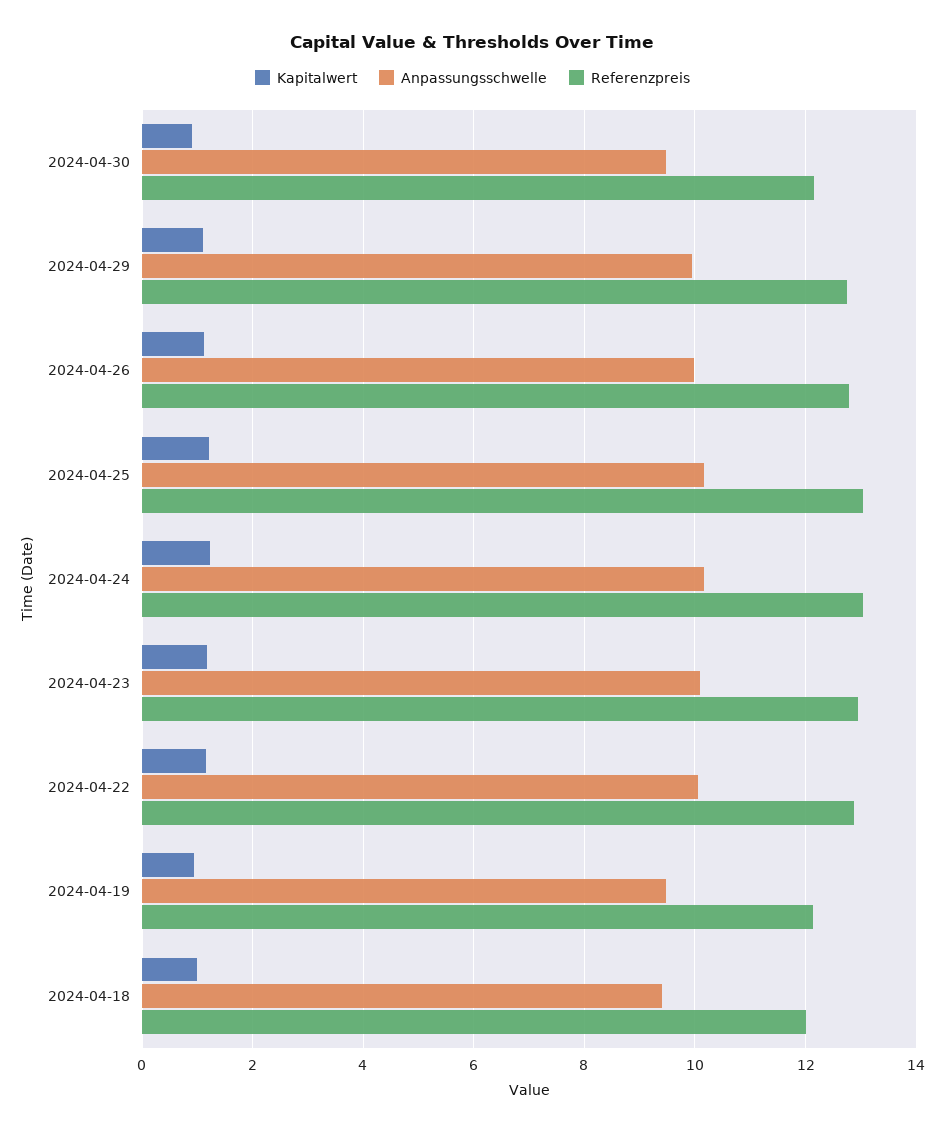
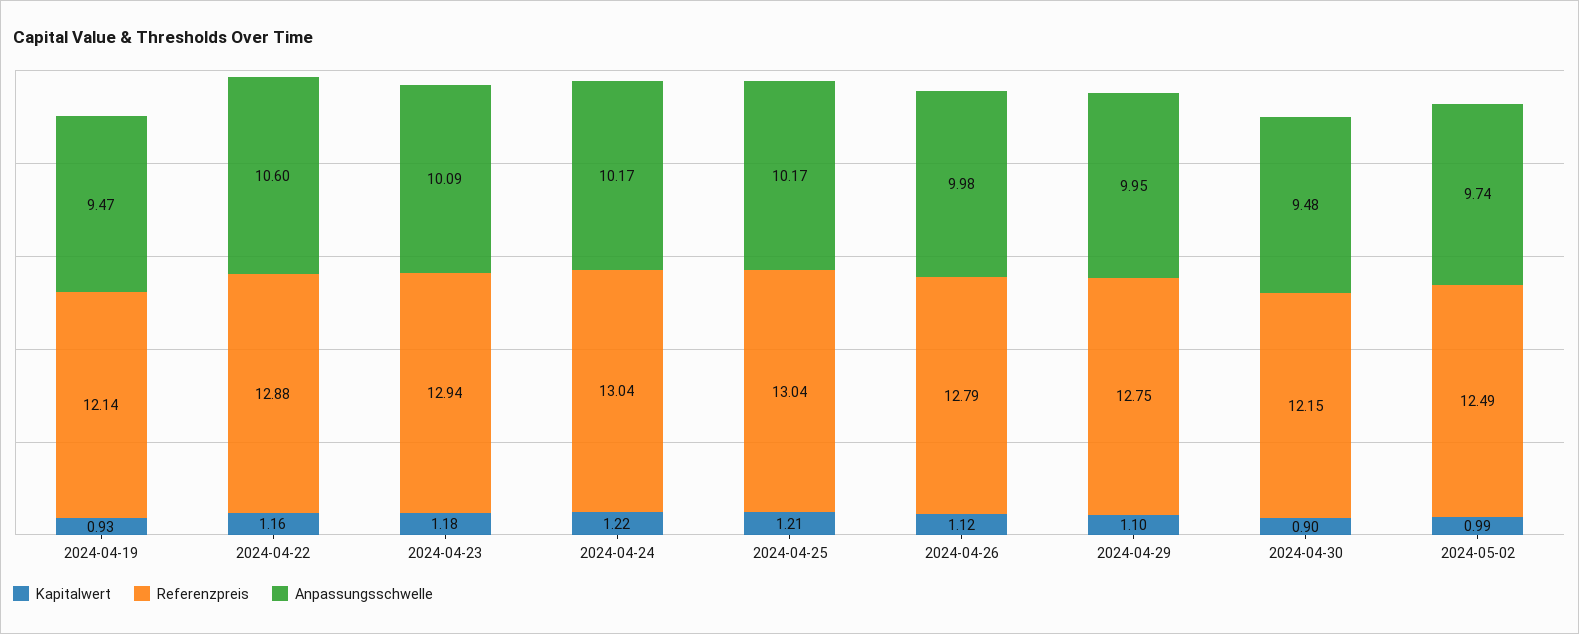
Anpassungsschwelle, 2024-04-22: 10 -> 10.6
Kapitalwert, 2024-04-18: 1 -> none
Anpassungsschwelle, 2024-04-18: 9.4 -> none
Referenzpreis, 2024-04-18: 12 -> none
Kapitalwert, 2024-05-02: none -> 0.99
Referenzpreis, 2024-05-02: none -> 12.49
Anpassungsschwelle, 2024-05-02: none -> 9.74

